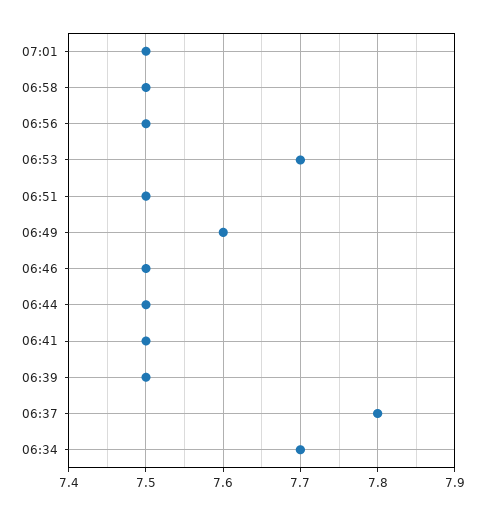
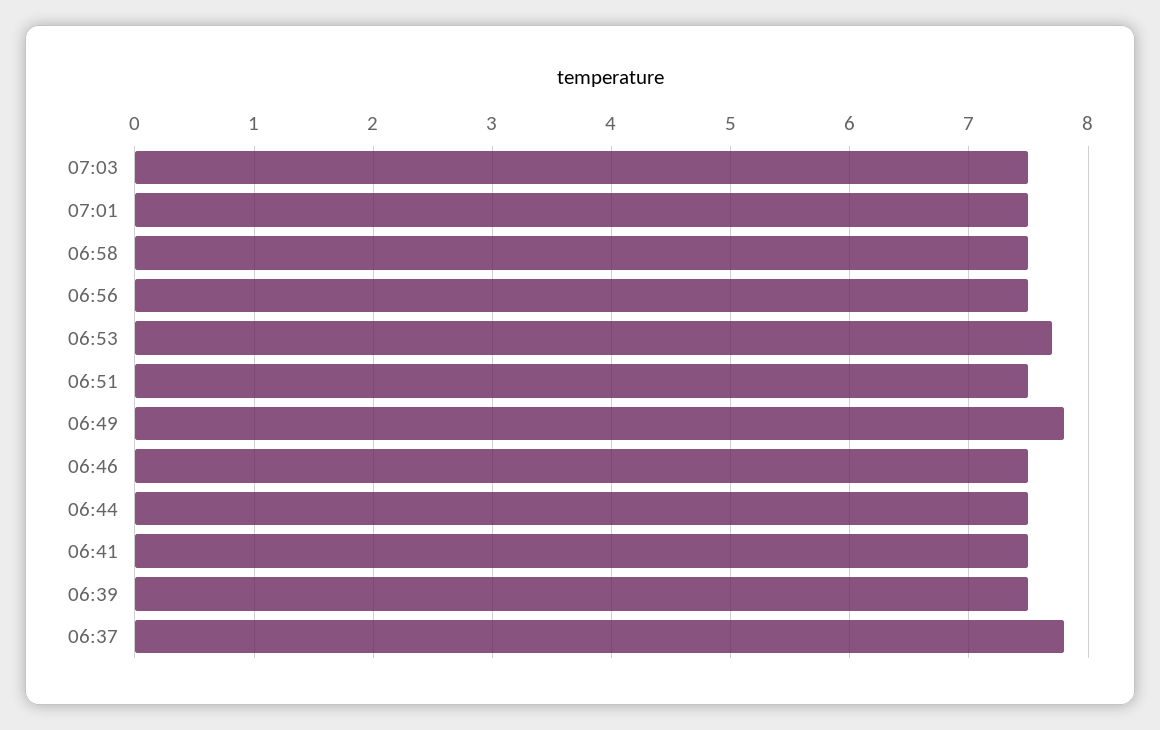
06:49: 7.6 -> 7.8
06:34: 7.7 -> none
07:03: none -> 7.5

